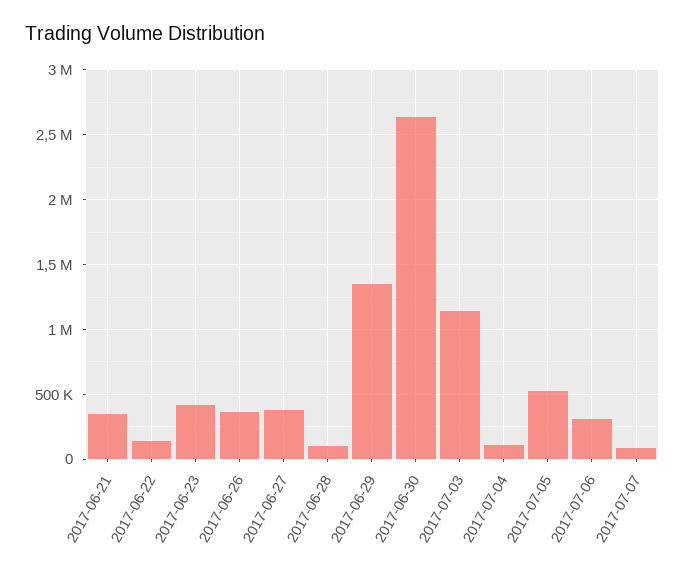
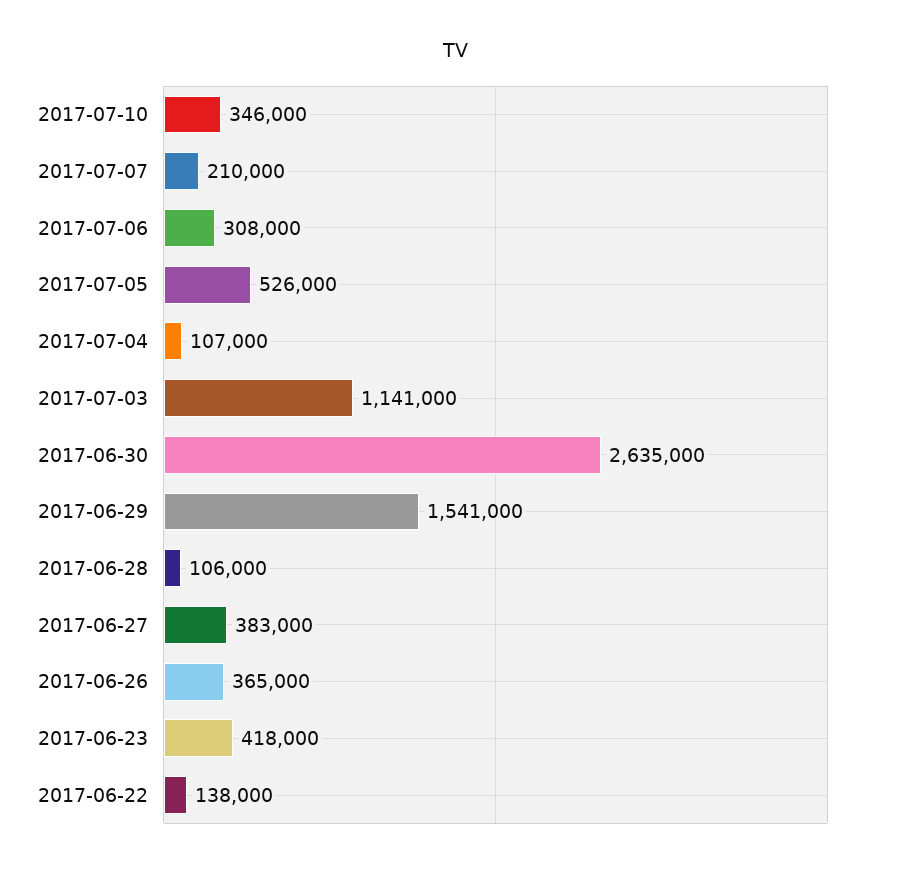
2017-06-21: 350000 -> none
2017-06-29: 1350000 -> 1541000
2017-07-07: 100000 -> 210000
2017-07-10: none -> 346000

